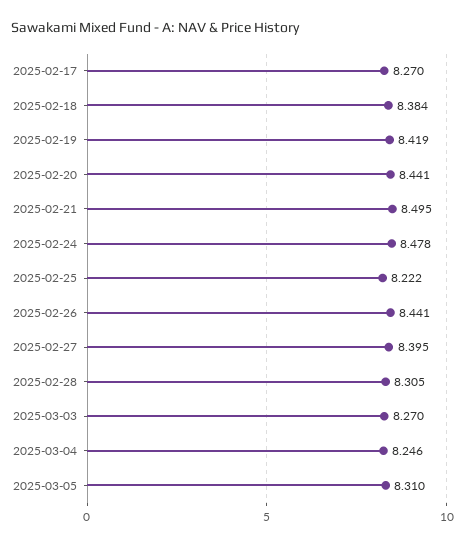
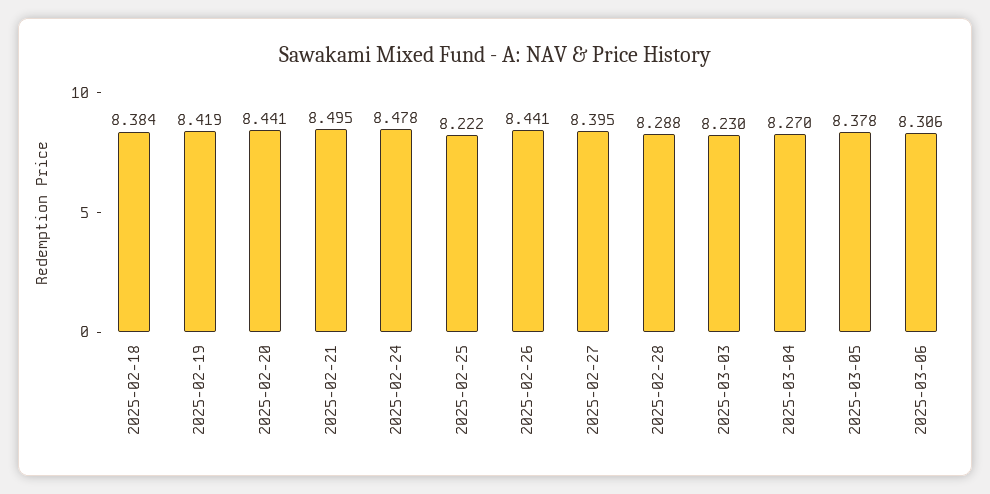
2025-02-17: 8.27 -> none
2025-02-28: 8.305 -> 8.288
2025-03-03: 8.27 -> 8.23
2025-03-04: 8.246 -> 8.27
2025-03-05: 8.31 -> 8.378
2025-03-06: none -> 8.306

